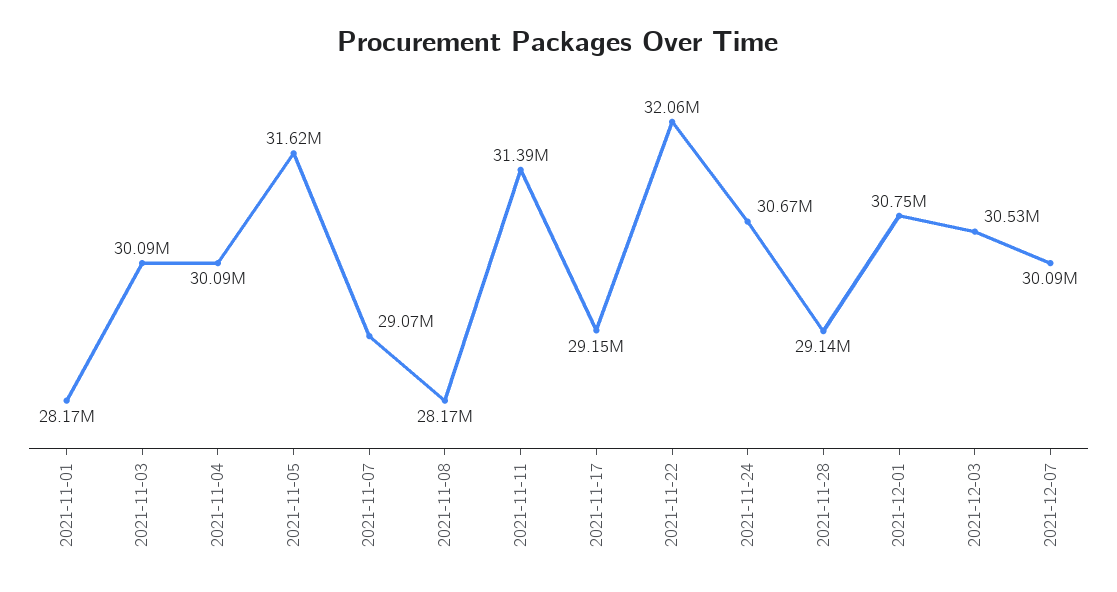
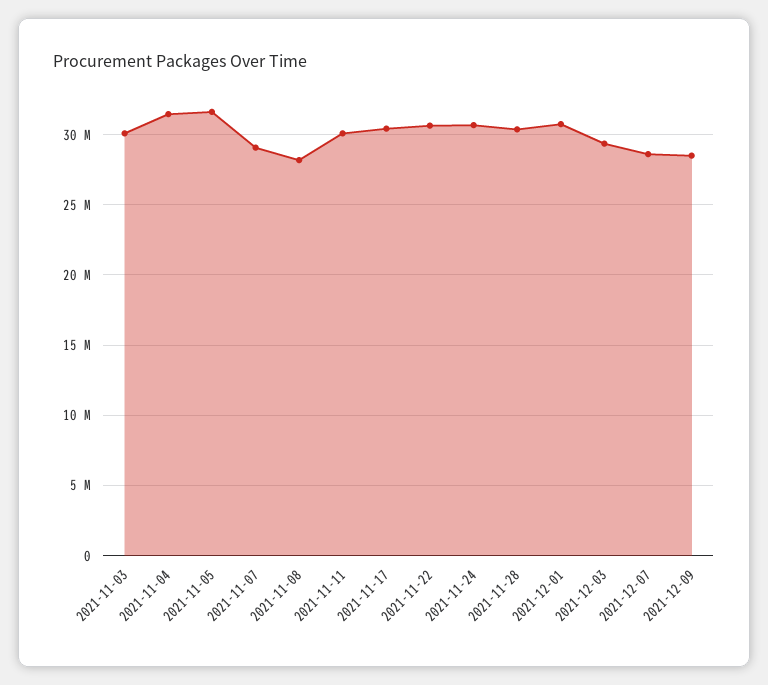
2021-11-01: 28170000 -> none
2021-11-04: 30090000 -> 31500000
2021-11-11: 31390000 -> 30000000
2021-11-17: 29150000 -> 30500000
2021-11-22: 32060000 -> 30500000
2021-11-28: 29140000 -> 30500000
2021-12-03: 30530000 -> 29500000
2021-12-07: 30090000 -> 28500000
2021-12-09: none -> 28500000

